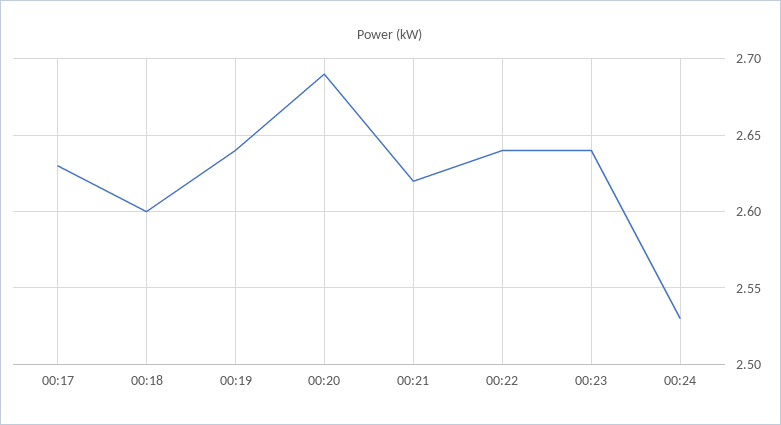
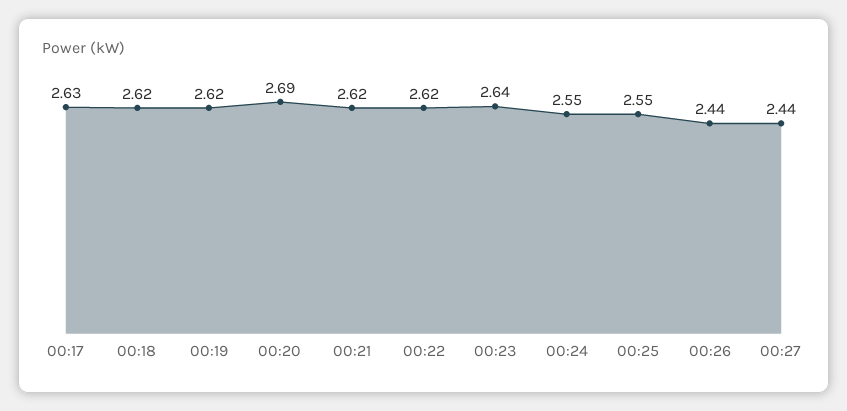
00:18: 2.6 -> 2.62
00:19: 2.64 -> 2.62
00:22: 2.64 -> 2.62
00:24: 2.53 -> 2.55
00:25: none -> 2.55
00:26: none -> 2.44
00:27: none -> 2.44

